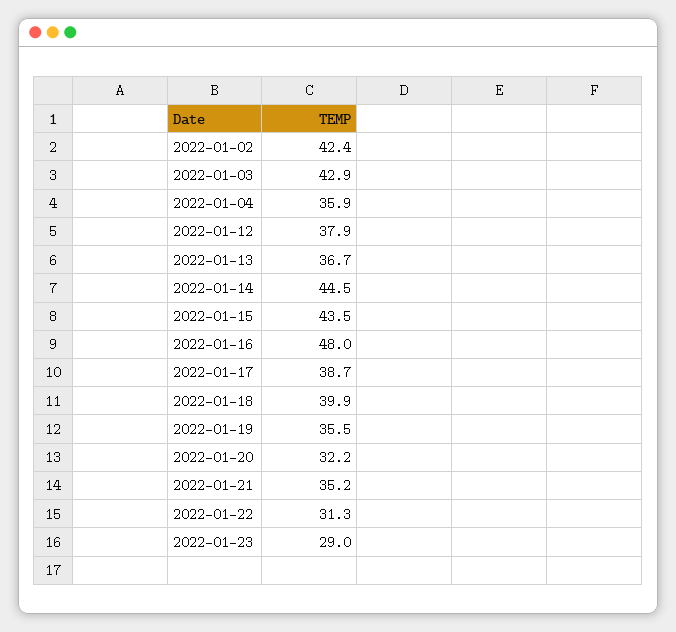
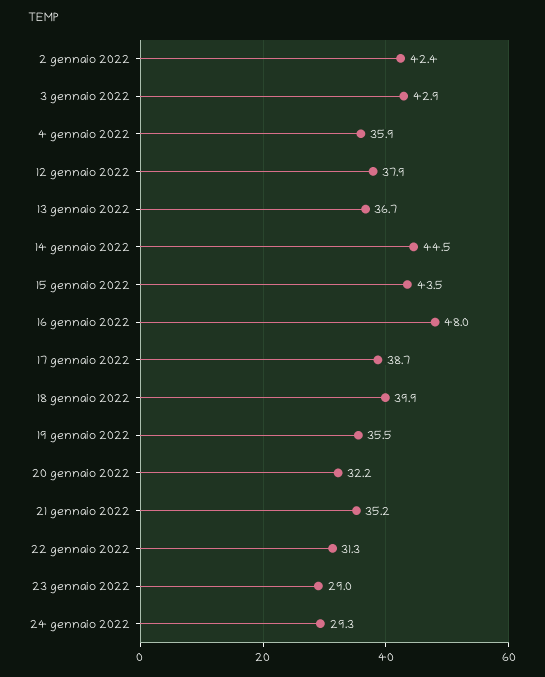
24 gennaio 2022: none -> 29.3

